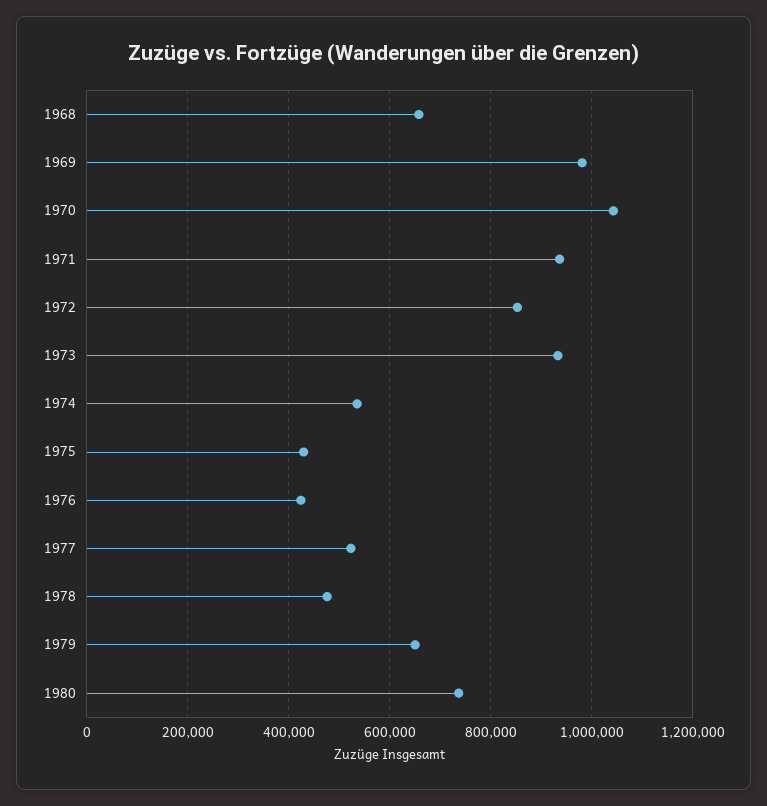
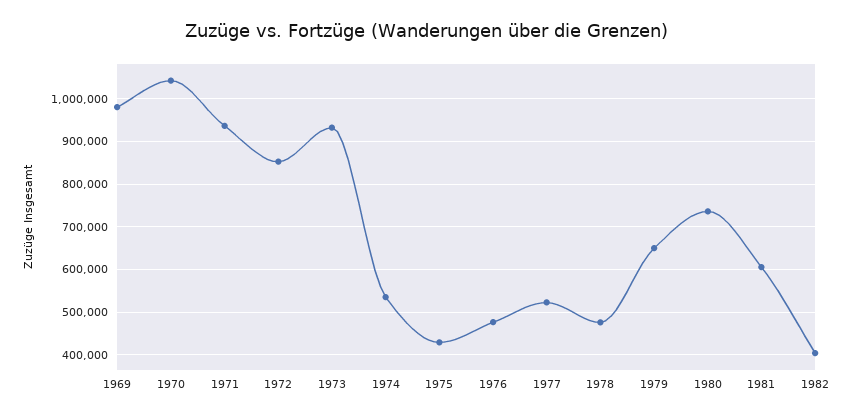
1968: 660000 -> none
1976: 420000 -> 480000
1981: none -> 600000
1982: none -> 400000

